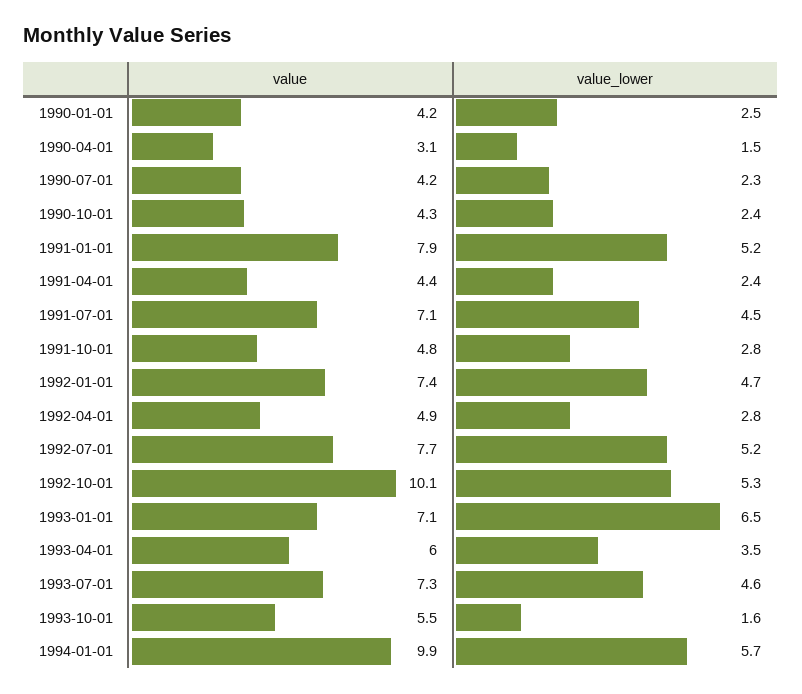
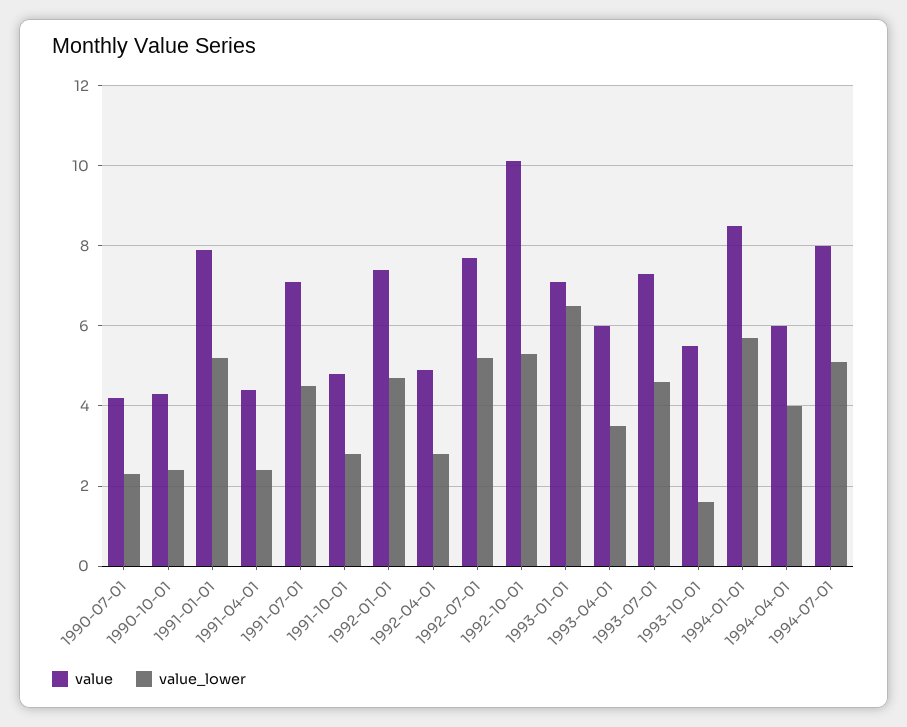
value, 1990-01-01: 4.2 -> none
value_lower, 1990-01-01: 2.5 -> none
value, 1990-04-01: 3.1 -> none
value_lower, 1990-04-01: 1.5 -> none
value, 1994-01-01: 9.9 -> 8.5
value, 1994-04-01: none -> 6
value_lower, 1994-04-01: none -> 4
value, 1994-07-01: none -> 8
value_lower, 1994-07-01: none -> 5

